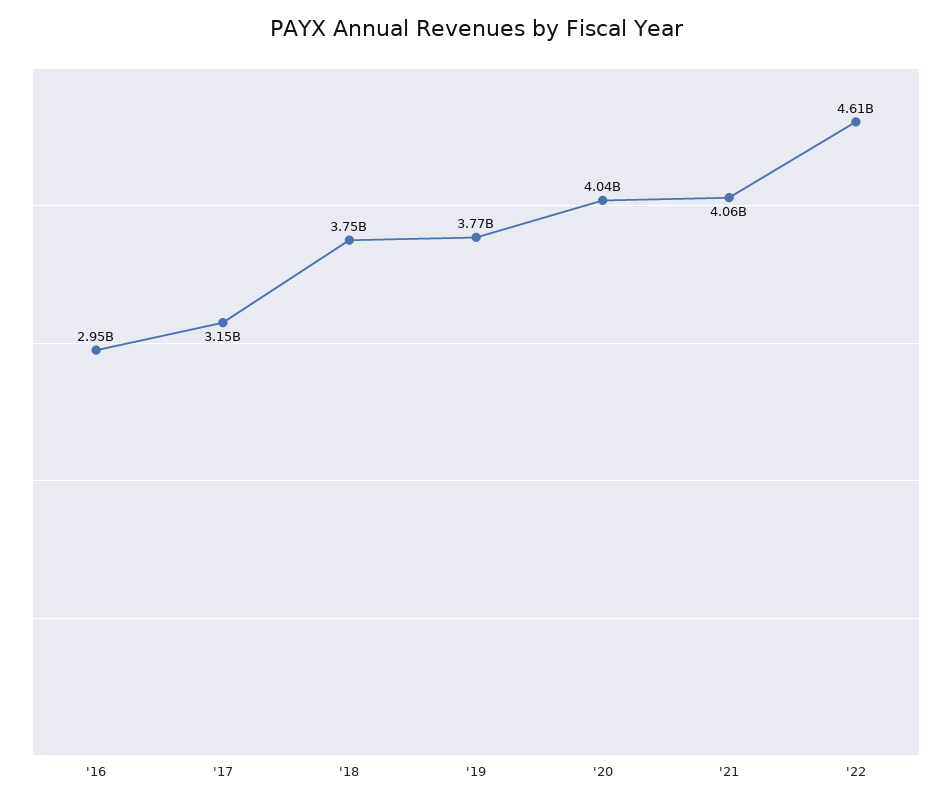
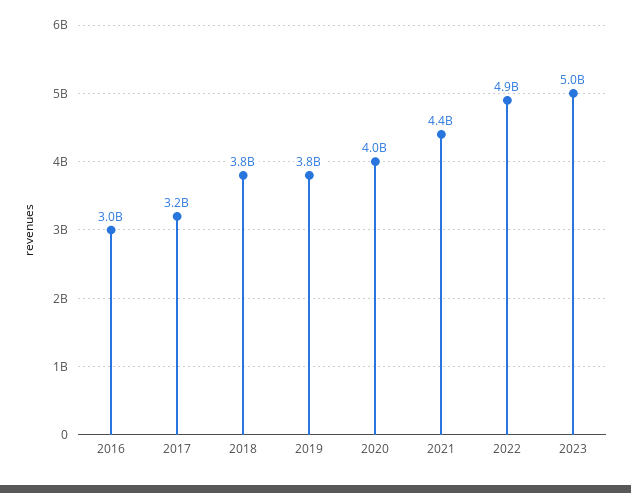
'21: 4060000000 -> 4400000000
'22: 4610000000 -> 4900000000
2023: none -> 5000000000

